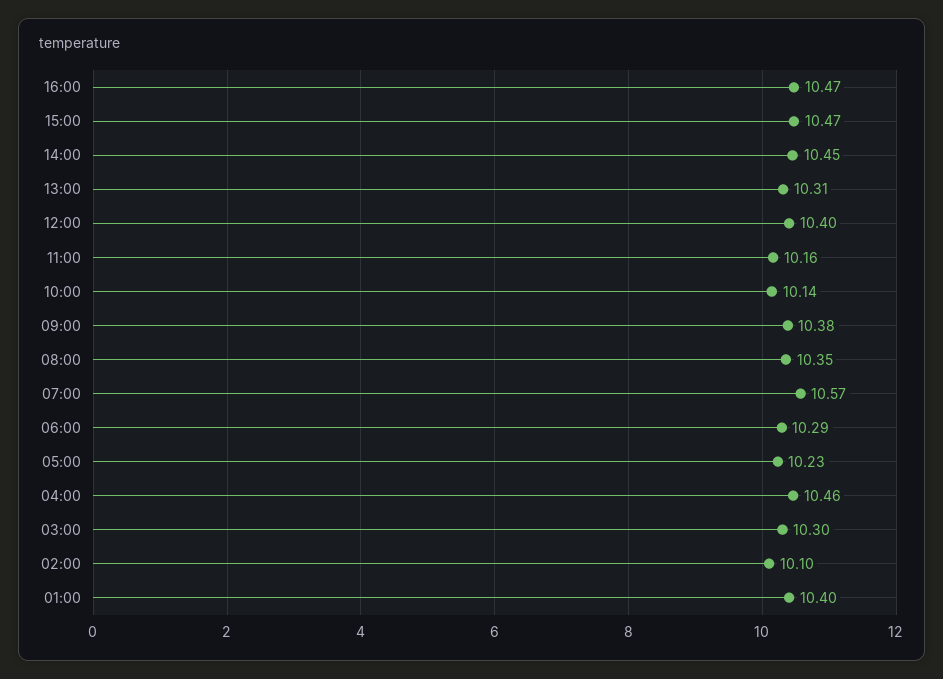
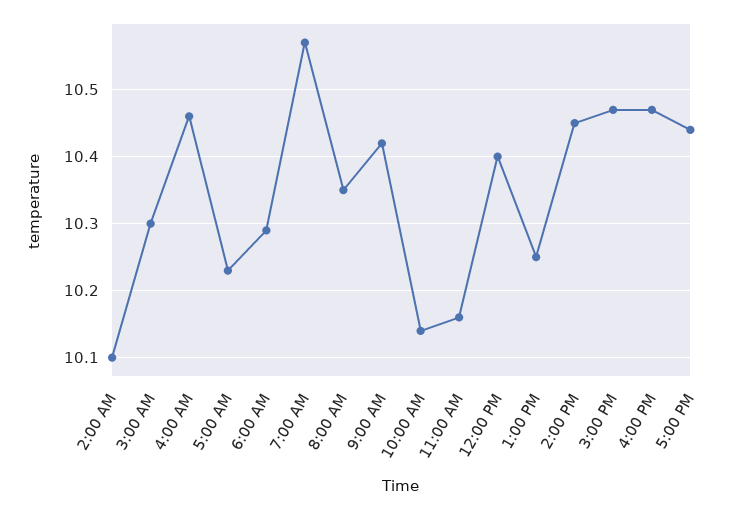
13:00: 10.31 -> 10.25
09:00: 10.38 -> 10.42
01:00: 10.4 -> none
5:00 PM: none -> 10.44

